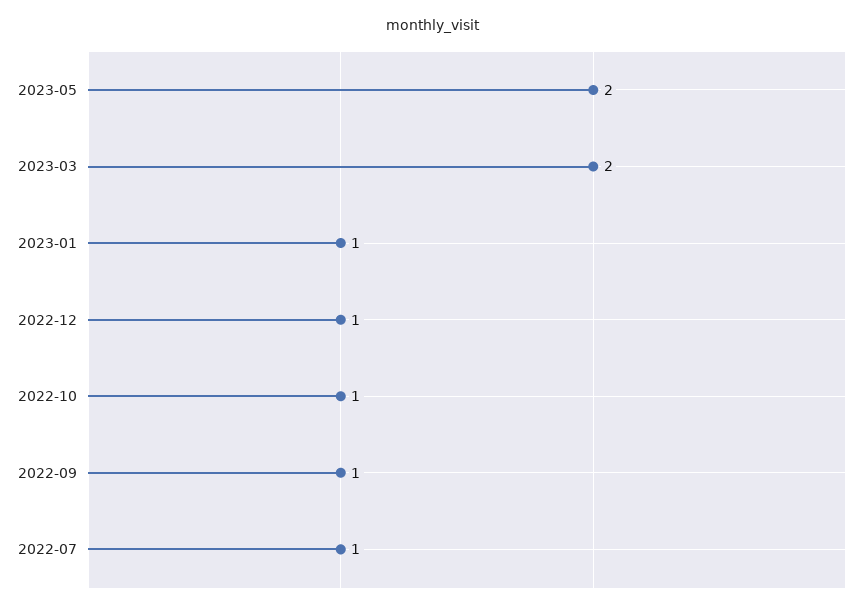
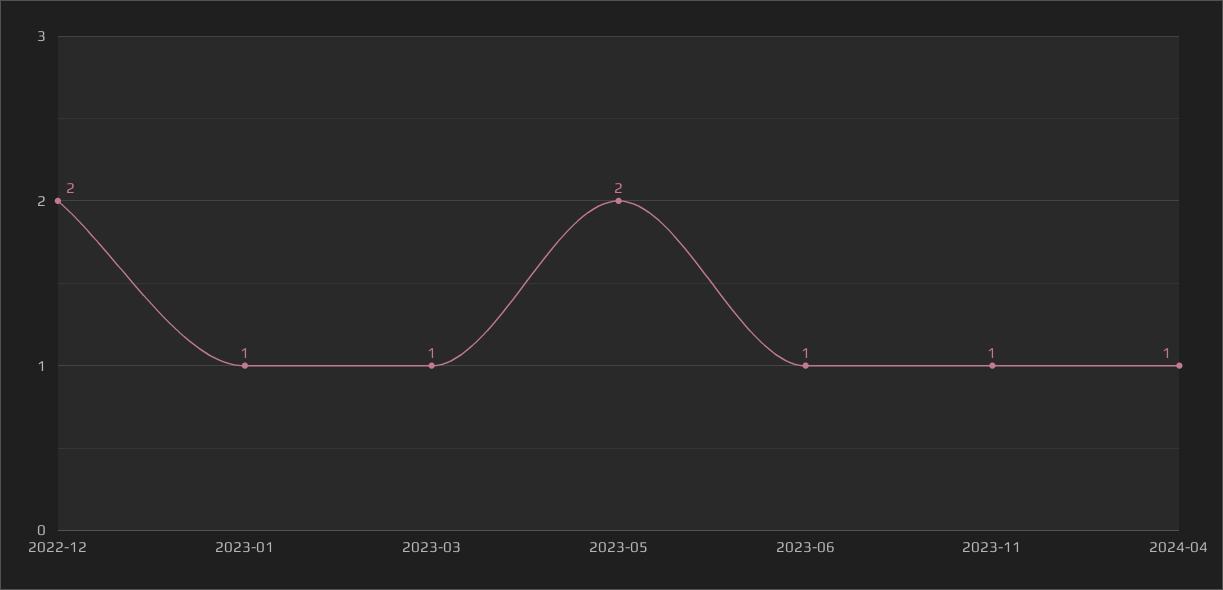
2023-03: 2 -> 1
2022-12: 1 -> 2
2022-10: 1 -> none
2022-09: 1 -> none
2022-07: 1 -> none
2023-06: none -> 1
2023-11: none -> 1
2024-04: none -> 1

